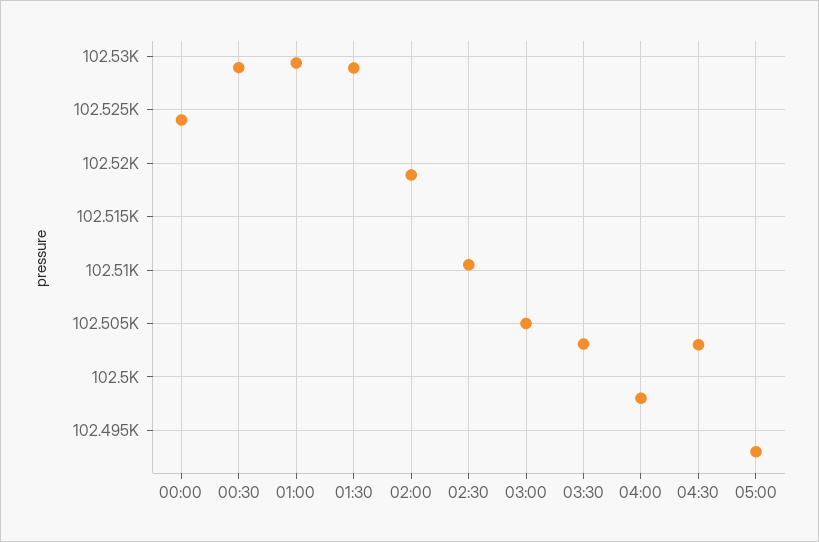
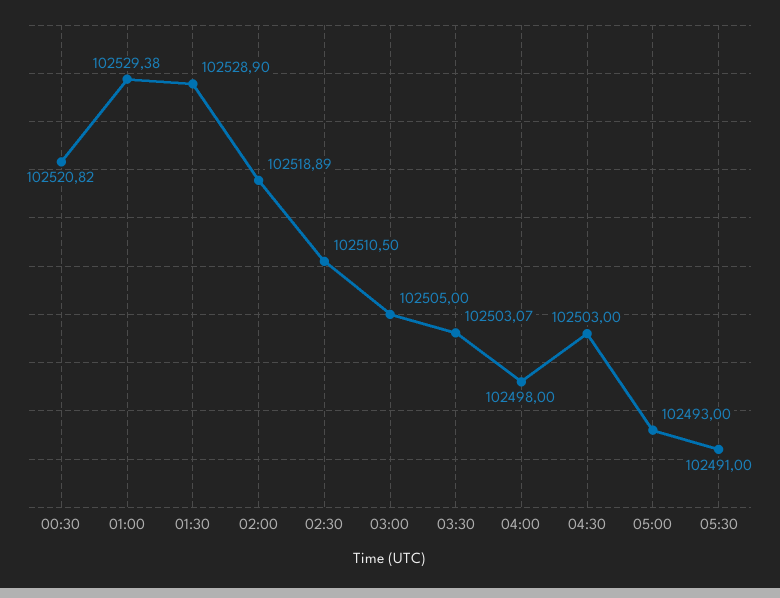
00:00: 102524 -> none
00:30: 102529 -> 102520.82
05:30: none -> 102491

